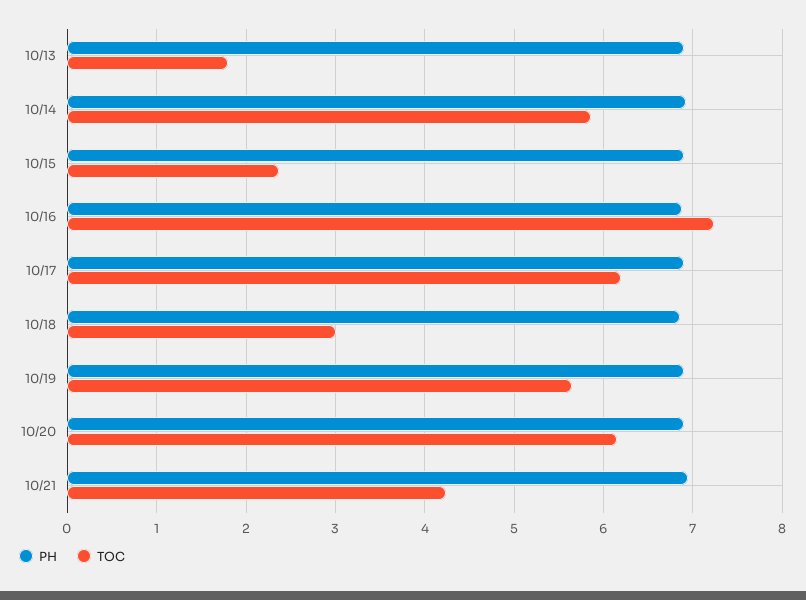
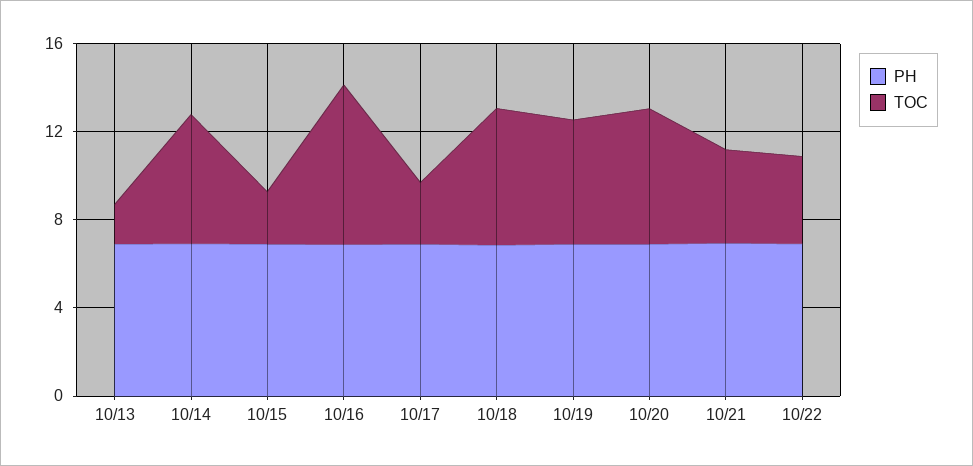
TOC, 10/17: 6.2 -> 3
TOC, 10/18: 3 -> 6
PH, 10/22: none -> 7
TOC, 10/22: none -> 4

